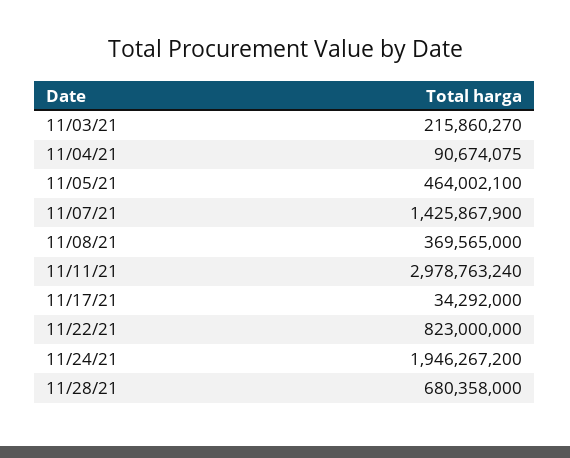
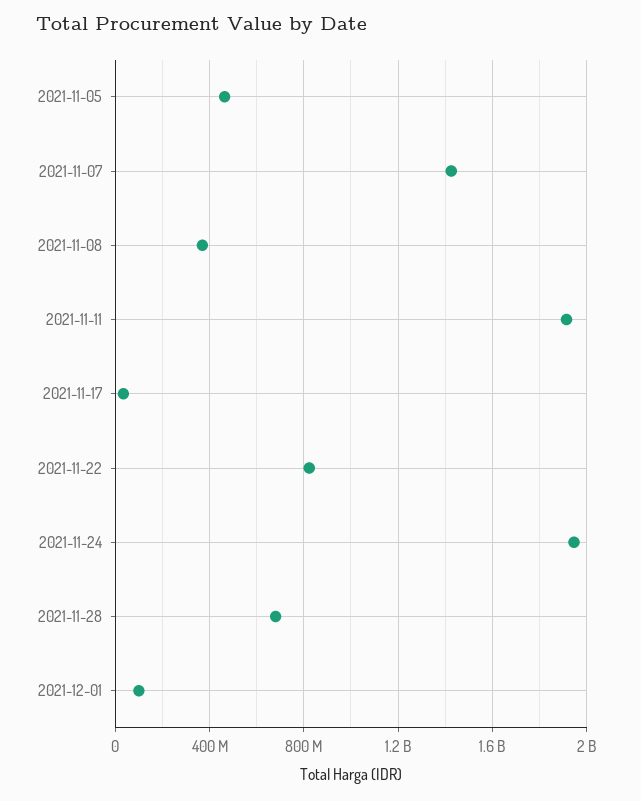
11/03/21: 215860270 -> none
11/04/21: 90674075 -> none
11/11/21: 2978763240 -> 1900000000
2021-12-01: none -> 100000000

